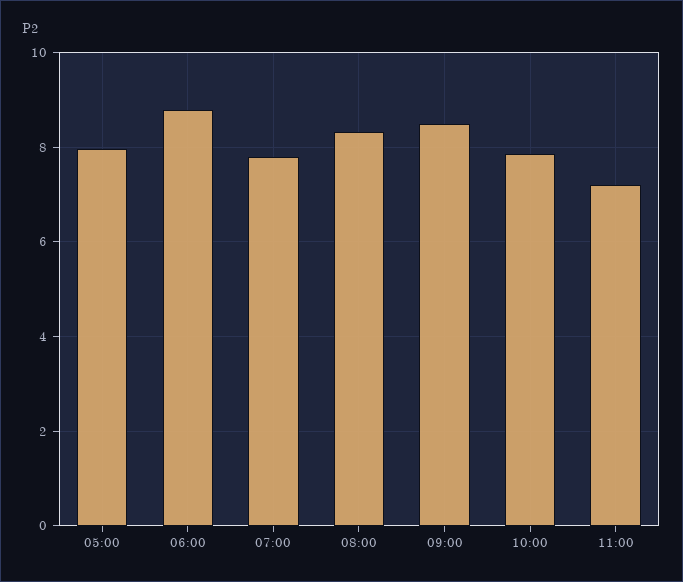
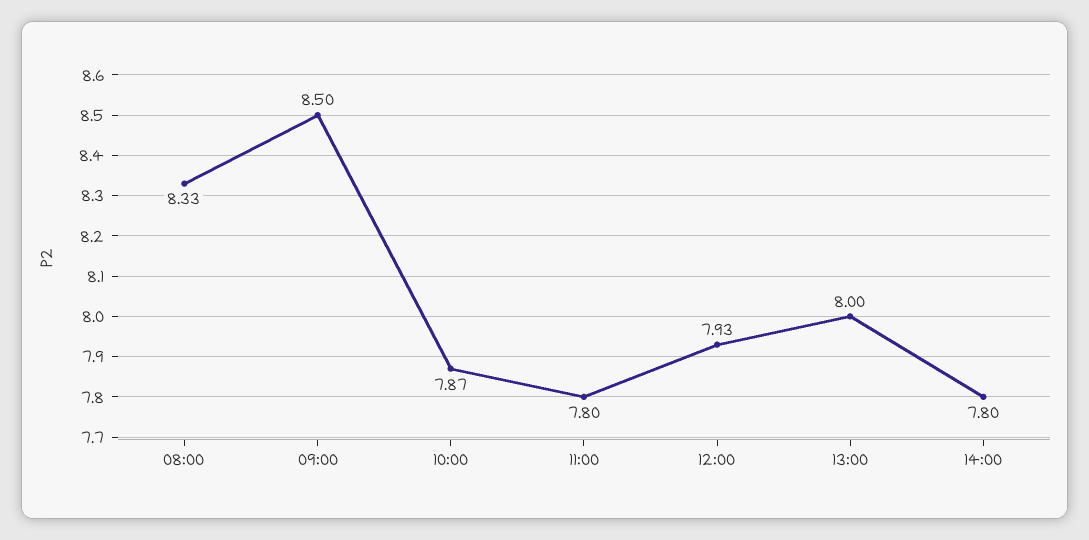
05:00: 8 -> none
06:00: 8.8 -> none
07:00: 7.8 -> none
11:00: 7.2 -> 7.8
12:00: none -> 7.93
13:00: none -> 8
14:00: none -> 7.8

